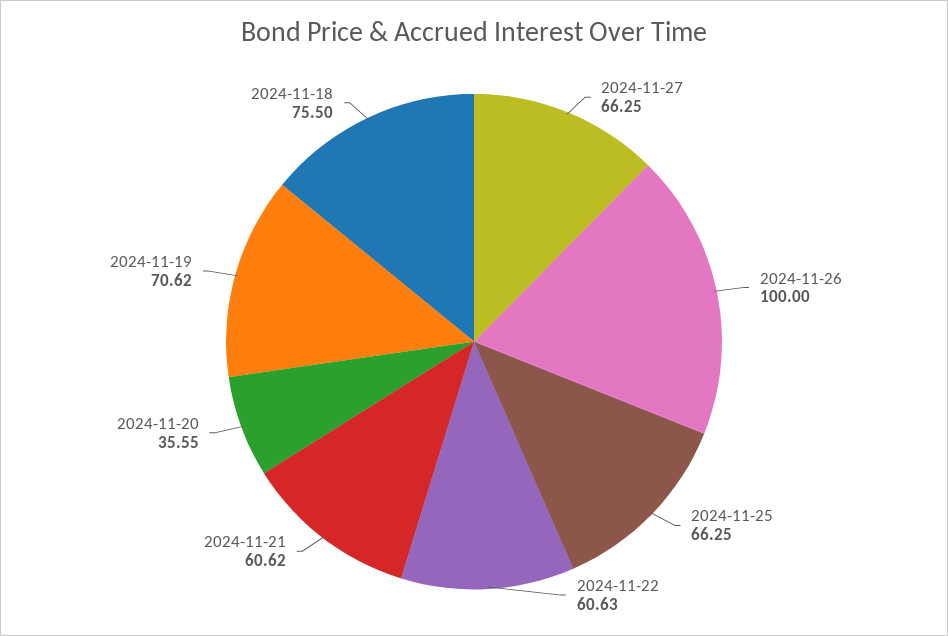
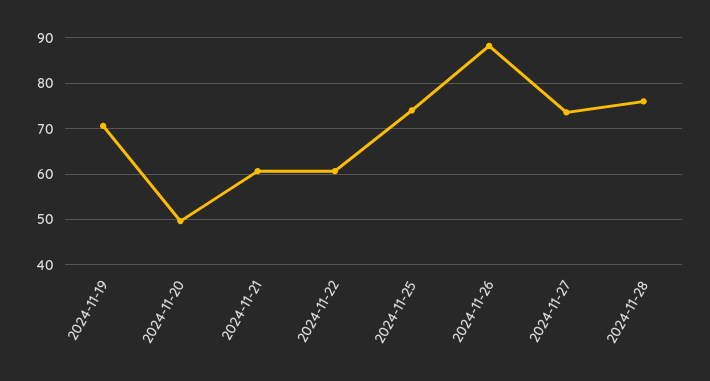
2024-11-27: 66.25 -> 74
2024-11-26: 100 -> 88
2024-11-25: 66.25 -> 74
2024-11-20: 35.55 -> 50
2024-11-18: 75.5 -> none
2024-11-28: none -> 76

